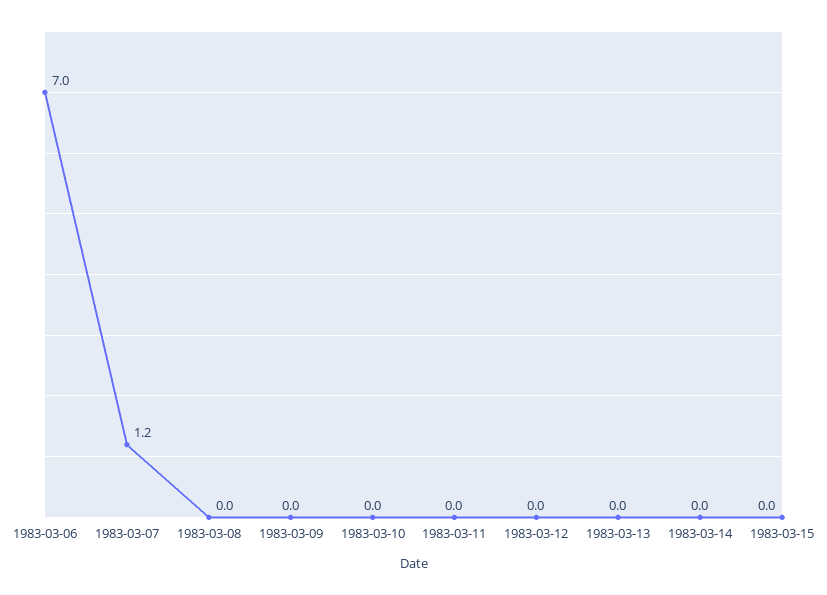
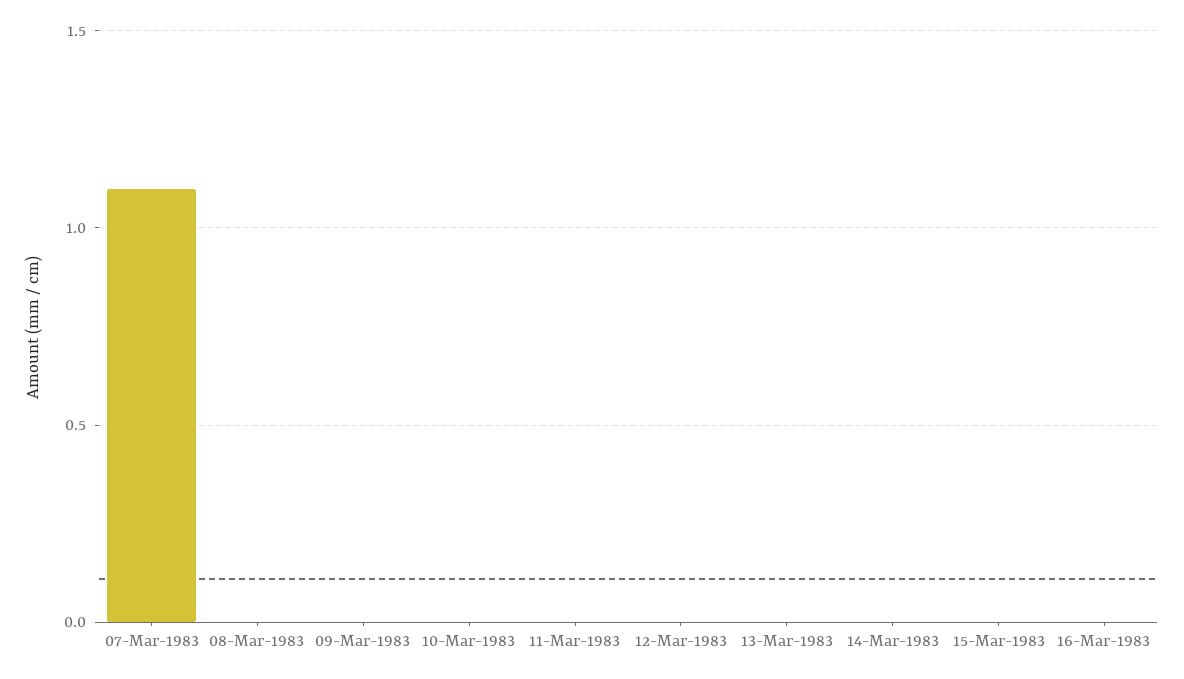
1983-03-06: 7 -> none
1983-03-07: 1.2 -> 1.1
16-Mar-1983: none -> 0

